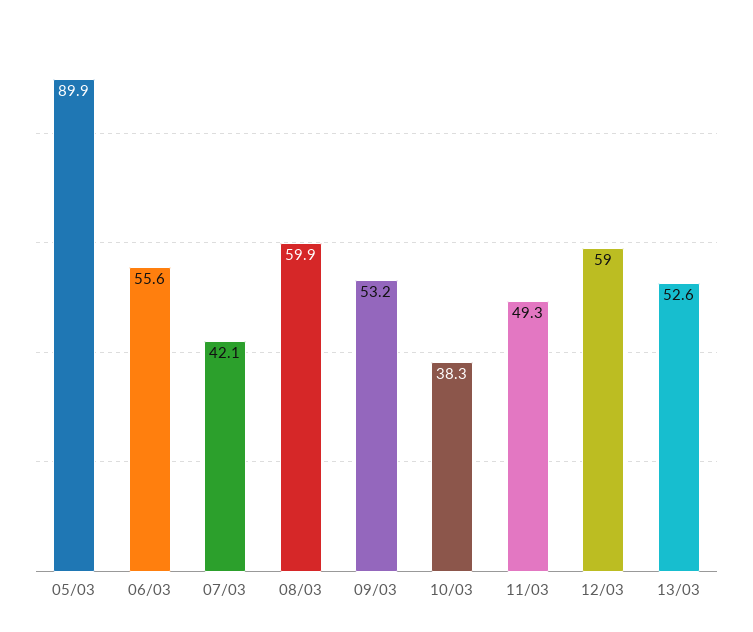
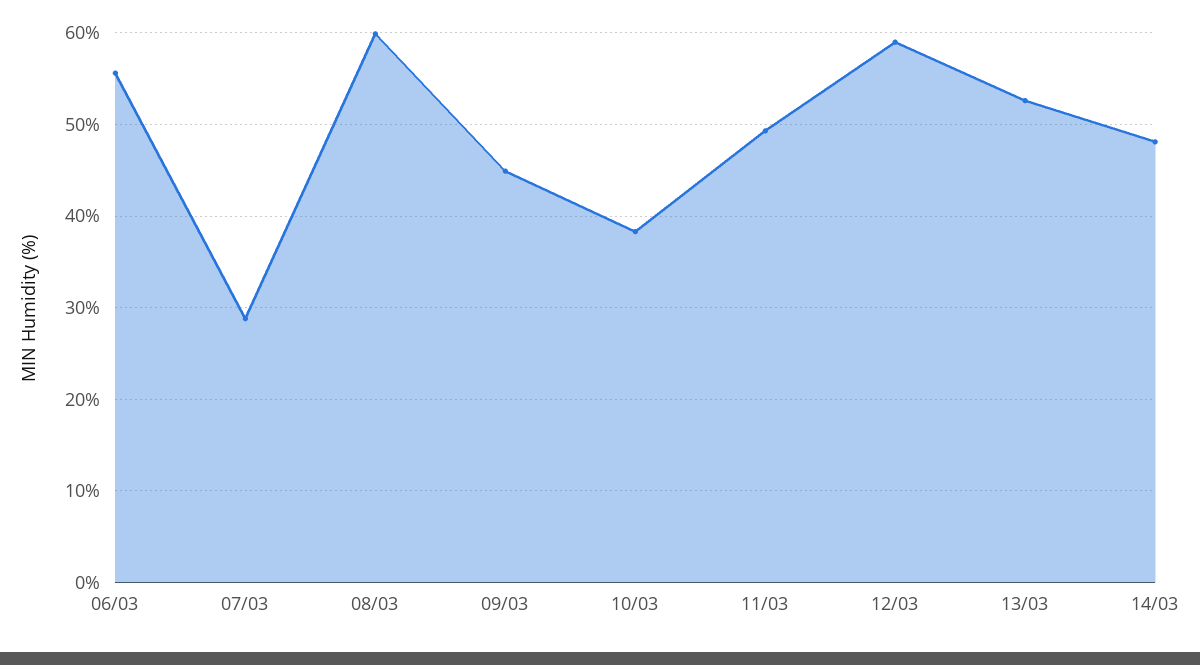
05/03: 89.9 -> none
07/03: 42.1 -> 29
09/03: 53.2 -> 45
14/03: none -> 48

